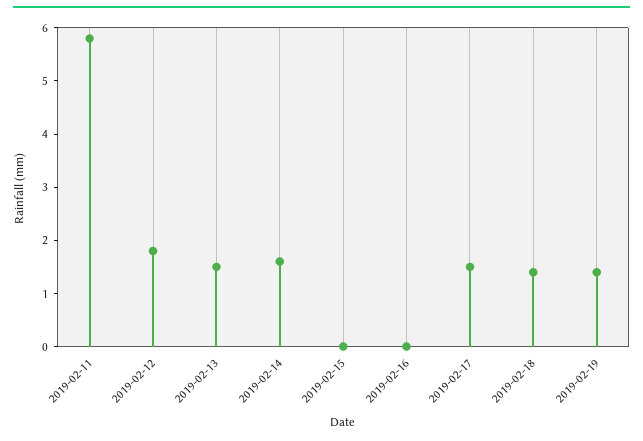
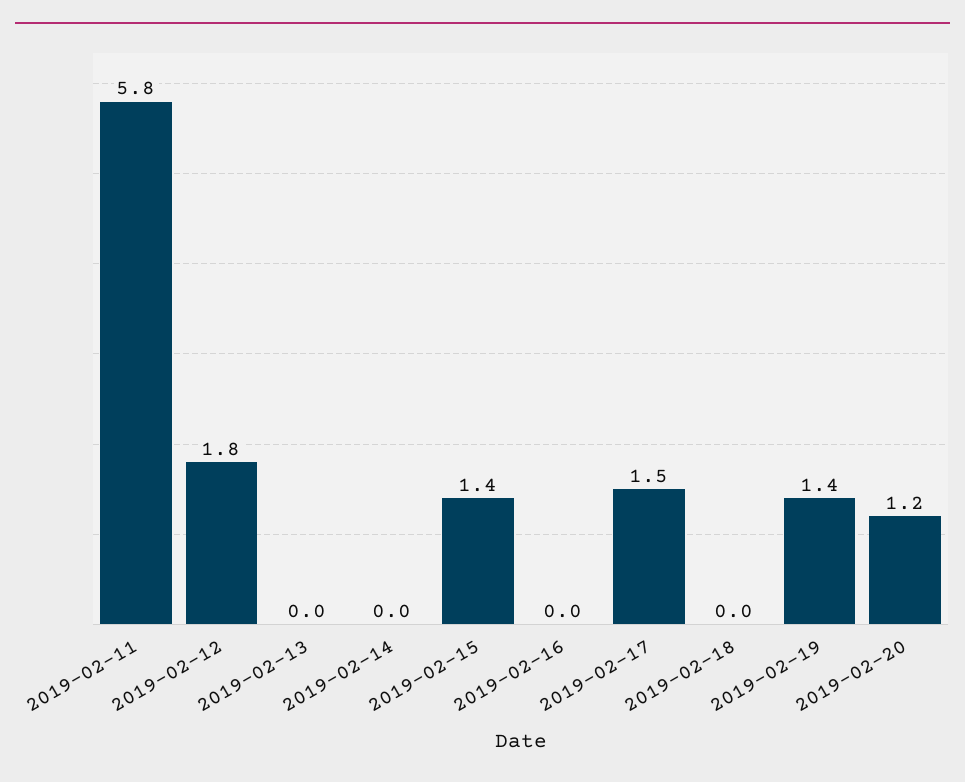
2019-02-13: 1.5 -> 0
2019-02-14: 1.5 -> 0
2019-02-15: 0 -> 1.4
2019-02-18: 1.5 -> 0
2019-02-20: none -> 1.2

